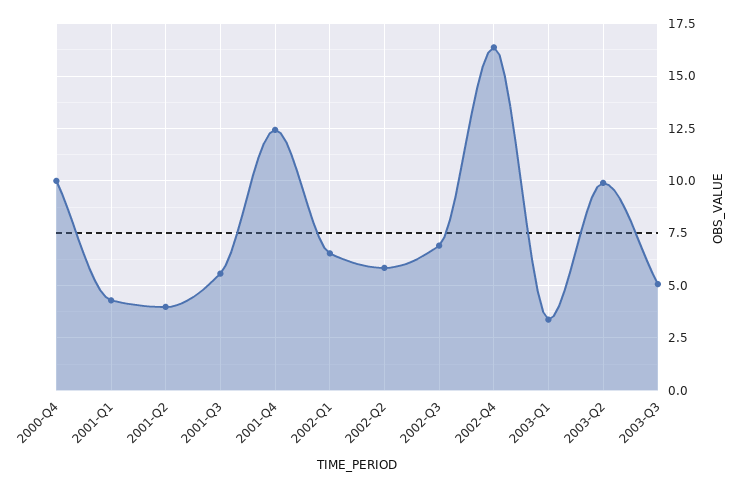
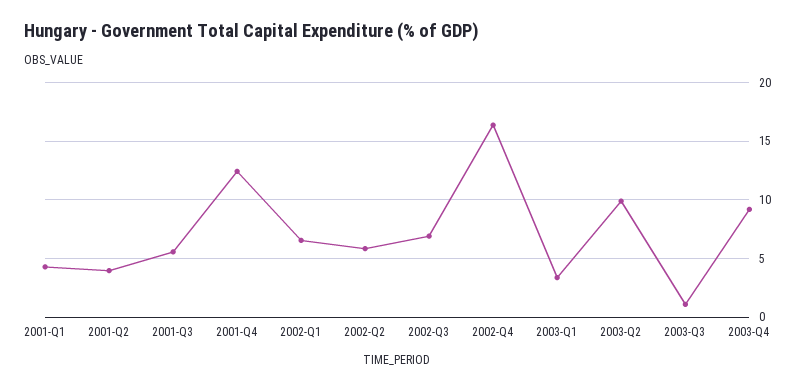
2000-Q4: 10 -> none
2003-Q3: 5 -> 1
2003-Q4: none -> 9

